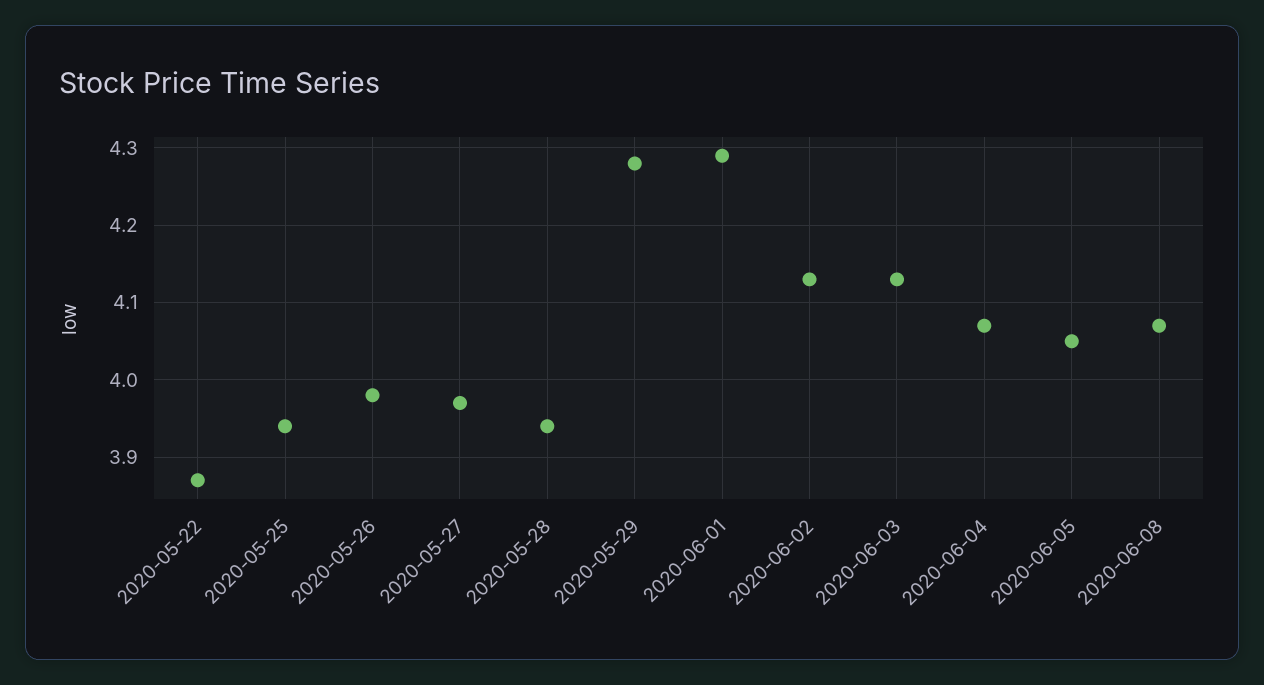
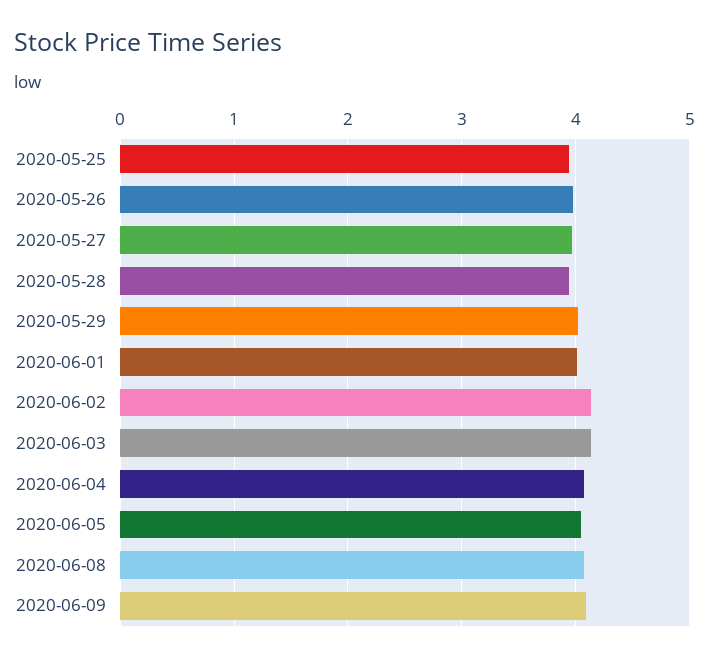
2020-05-22: 3.87 -> none
2020-05-29: 4.28 -> 4
2020-06-01: 4.29 -> 4
2020-06-09: none -> 4.1

